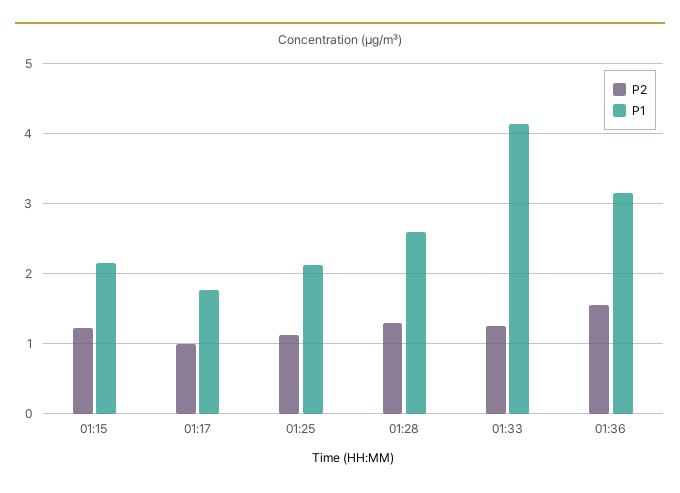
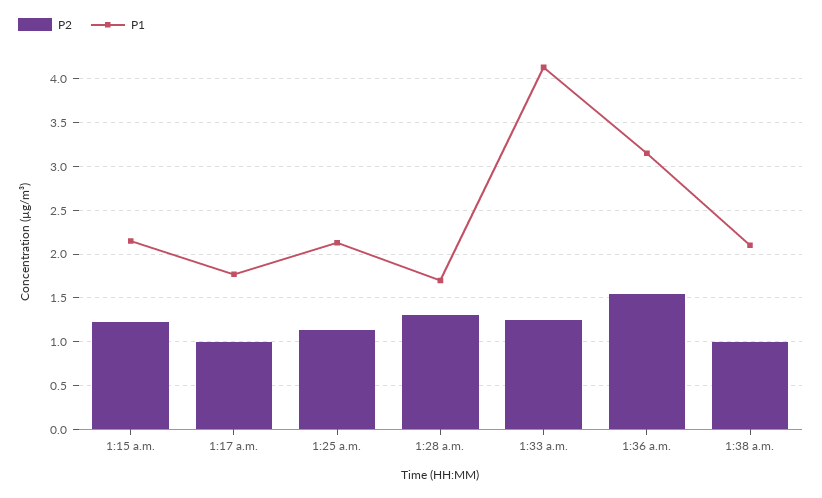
P1, 01:28: 2.6 -> 1.7
P2, 1:38 a.m.: none -> 1
P1, 1:38 a.m.: none -> 2.1

